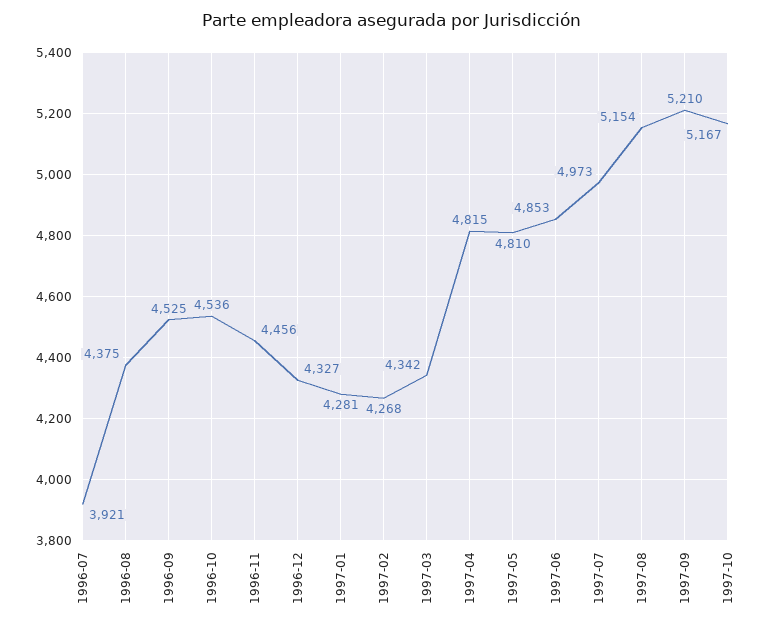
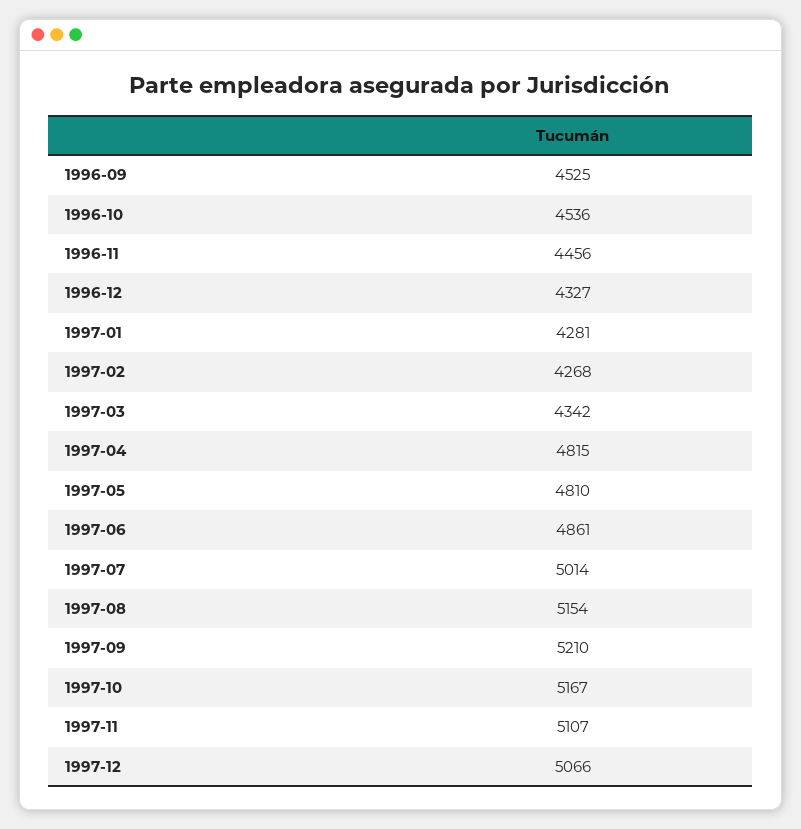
1996-07: 3921 -> none
1996-08: 4375 -> none
1997-06: 4853 -> 4861
1997-07: 4973 -> 5014
1997-11: none -> 5107
1997-12: none -> 5066

